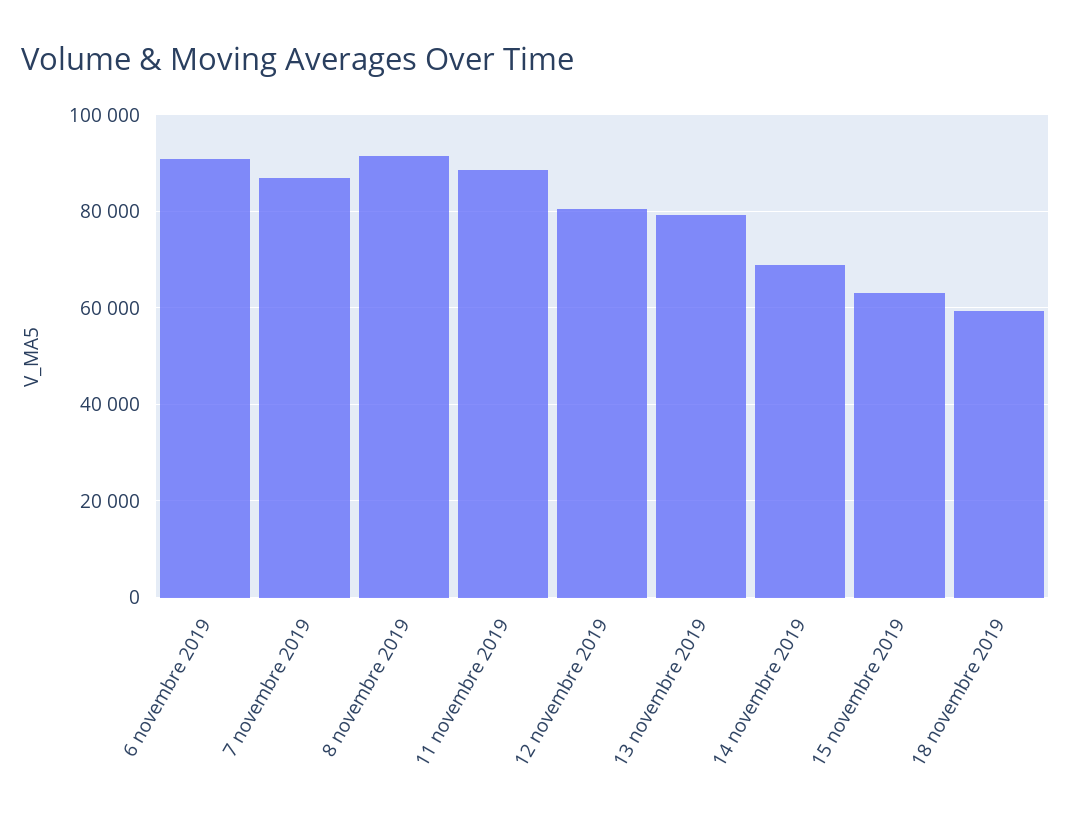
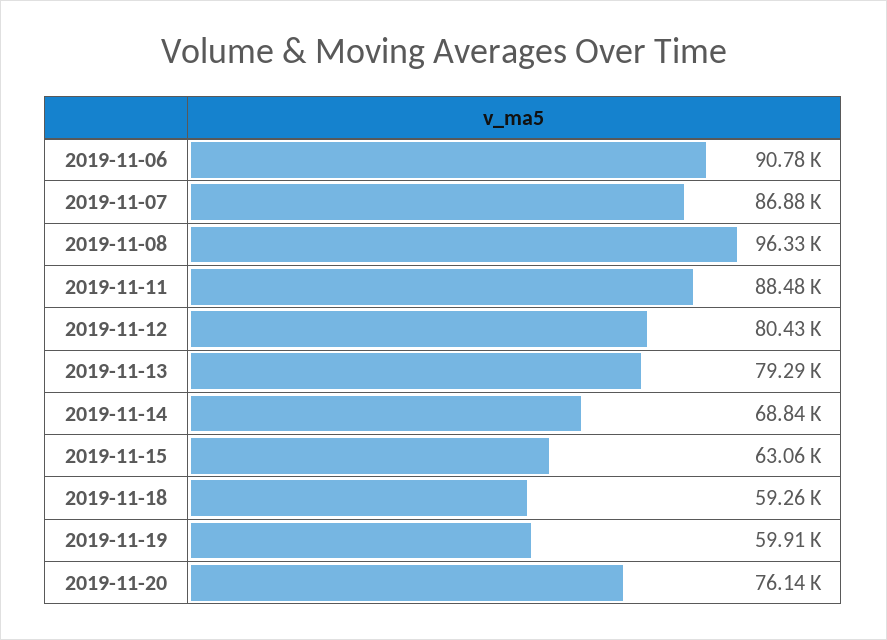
8 novembre 2019: 92000 -> 96330
2019-11-19: none -> 59910
2019-11-20: none -> 76140

